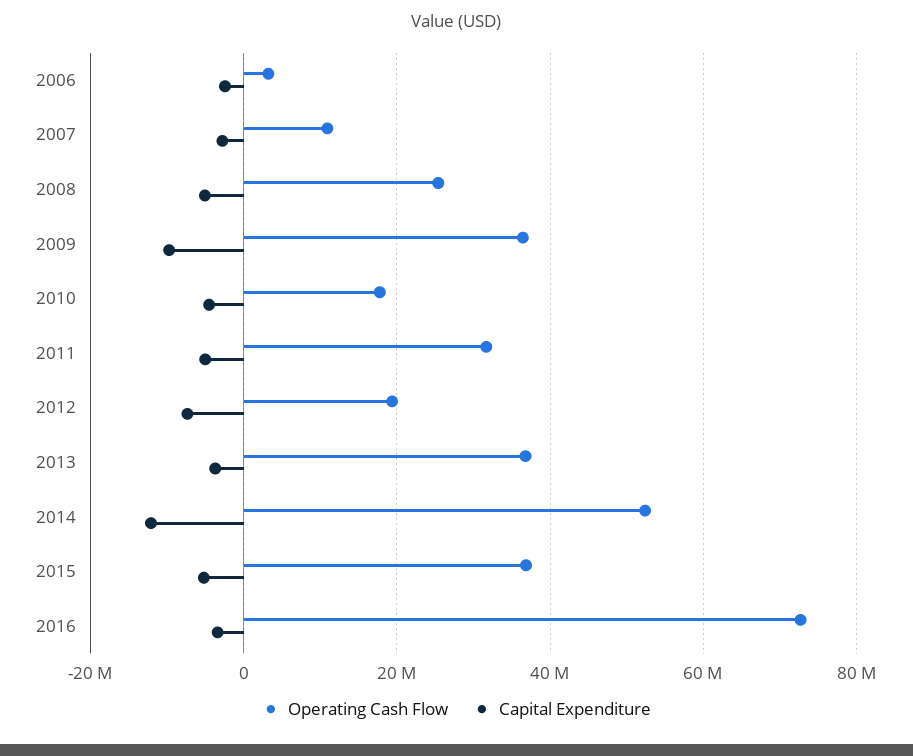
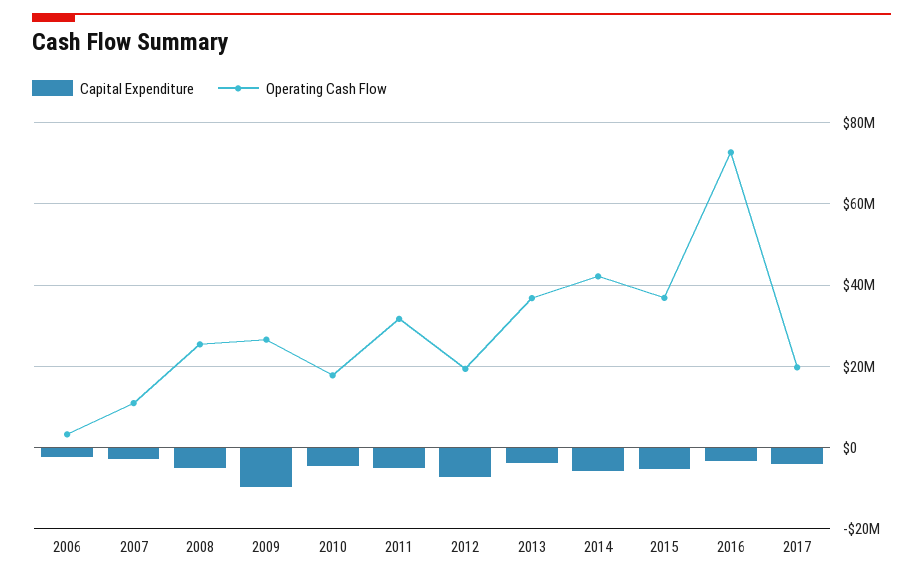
Operating Cash Flow, 2009: 36000000 -> 26000000
Operating Cash Flow, 2014: 52000000 -> 42000000
Capital Expenditure, 2014: -12000000 -> -6000000
Capital Expenditure, 2017: none -> -4000000
Operating Cash Flow, 2017: none -> 20000000

